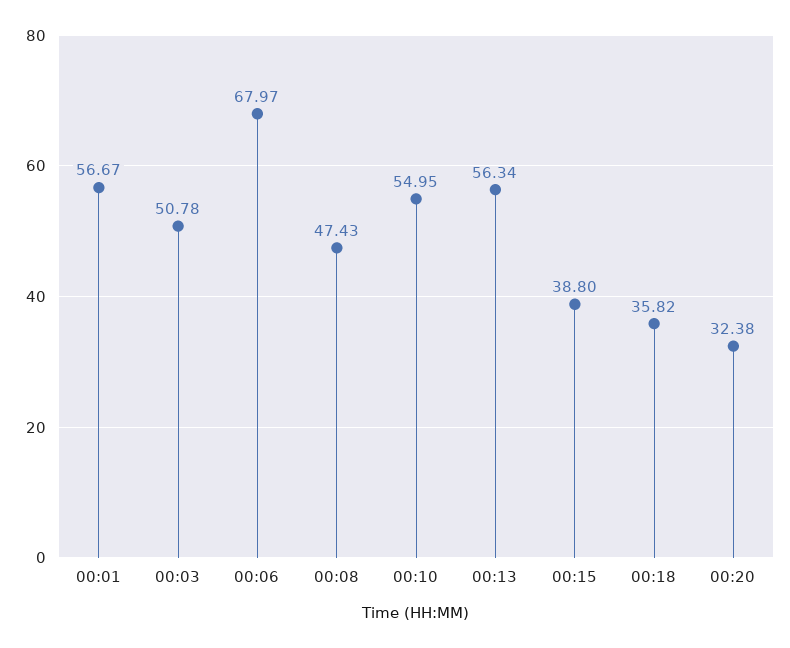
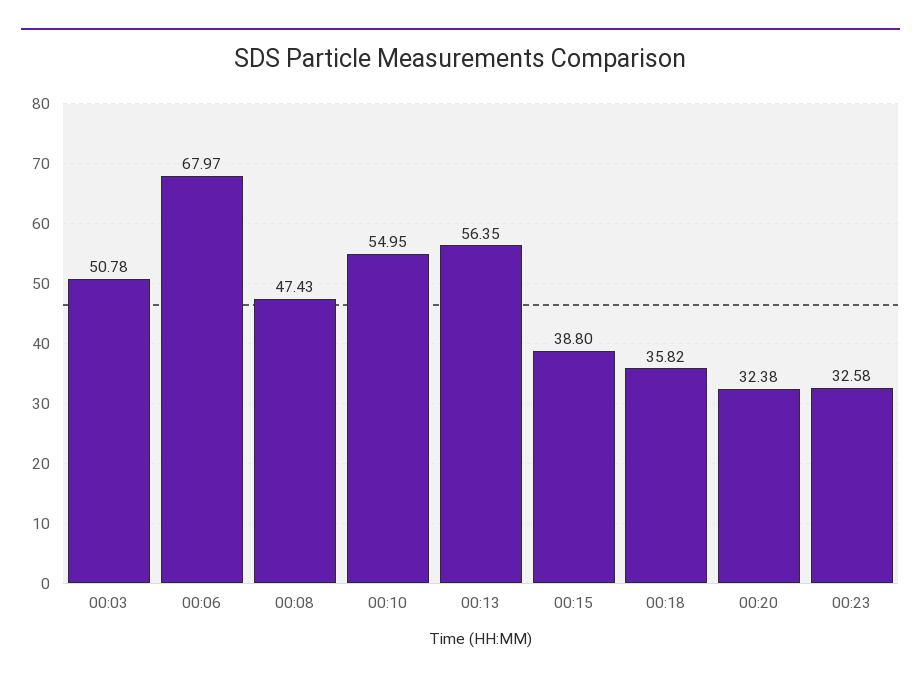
00:01: 56.67 -> none
00:13: 56.34 -> 56.35
00:23: none -> 32.58

